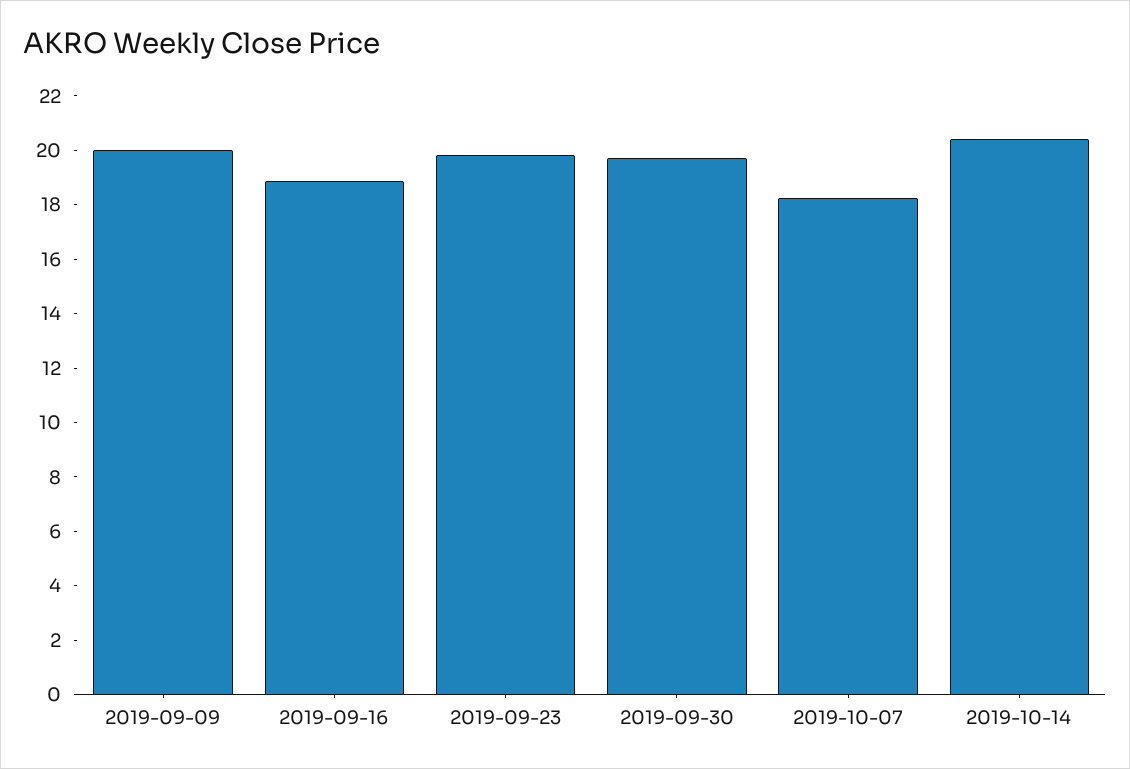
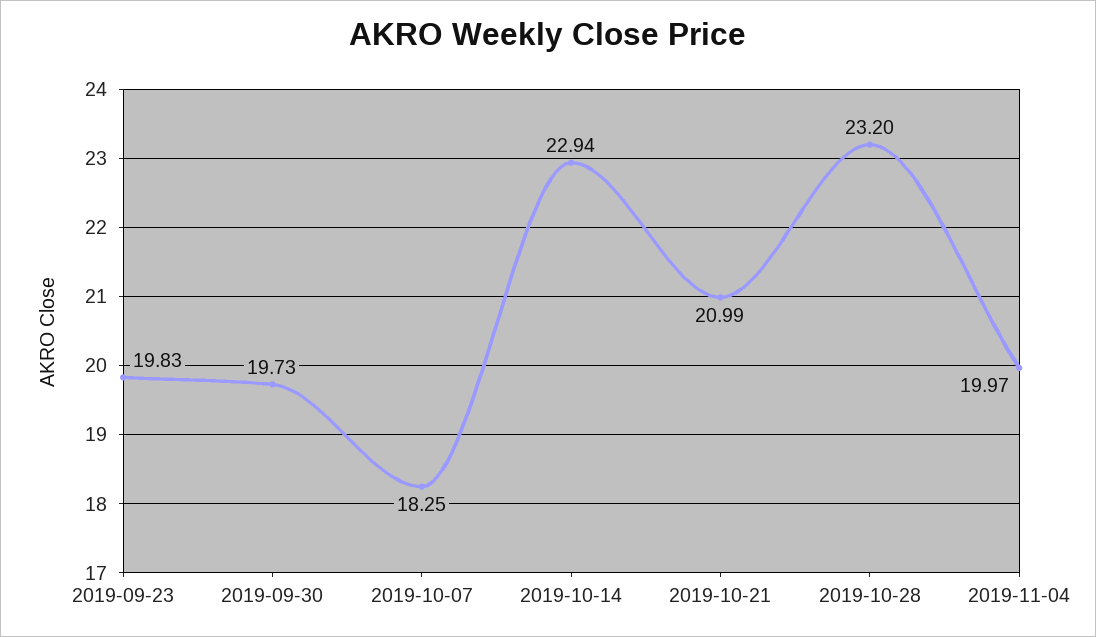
2019-09-09: 20 -> none
2019-09-16: 19 -> none
2019-10-14: 20.5 -> 22.94
2019-10-21: none -> 20.99
2019-10-28: none -> 23.2
2019-11-04: none -> 19.97

